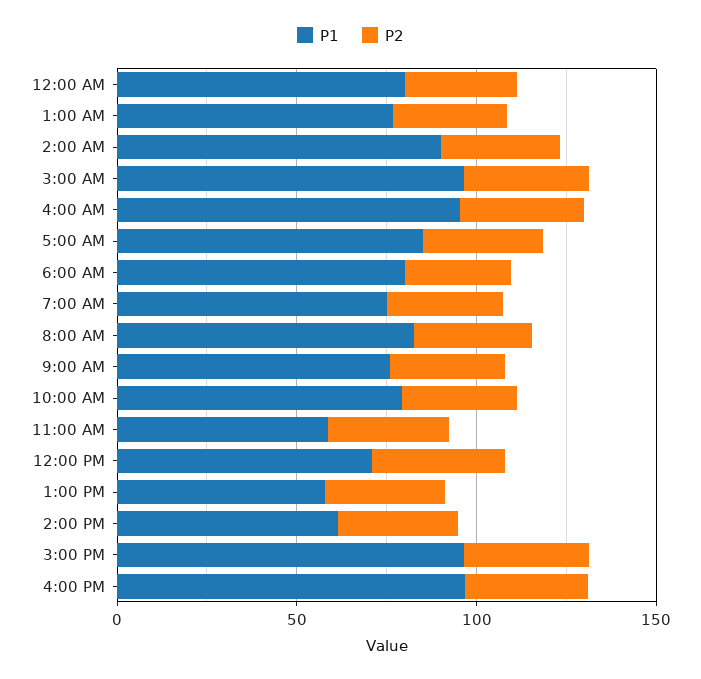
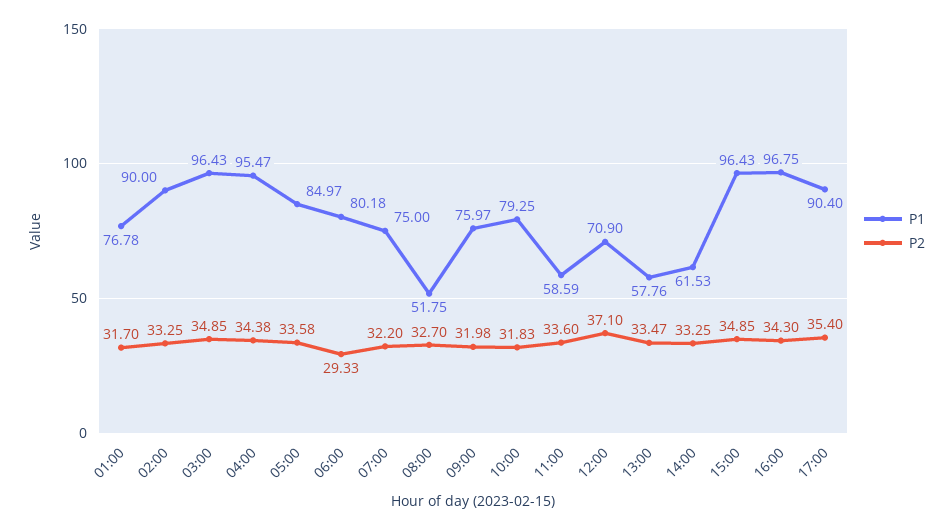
P1, 12:00 AM: 80 -> none
P2, 12:00 AM: 30 -> none
P1, 8:00 AM: 80 -> 51.75
P1, 17:00: none -> 90.4
P2, 17:00: none -> 35.4

